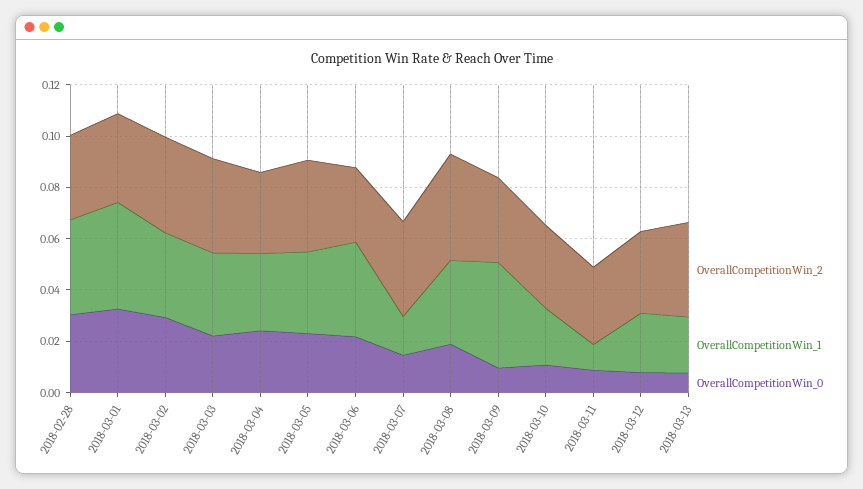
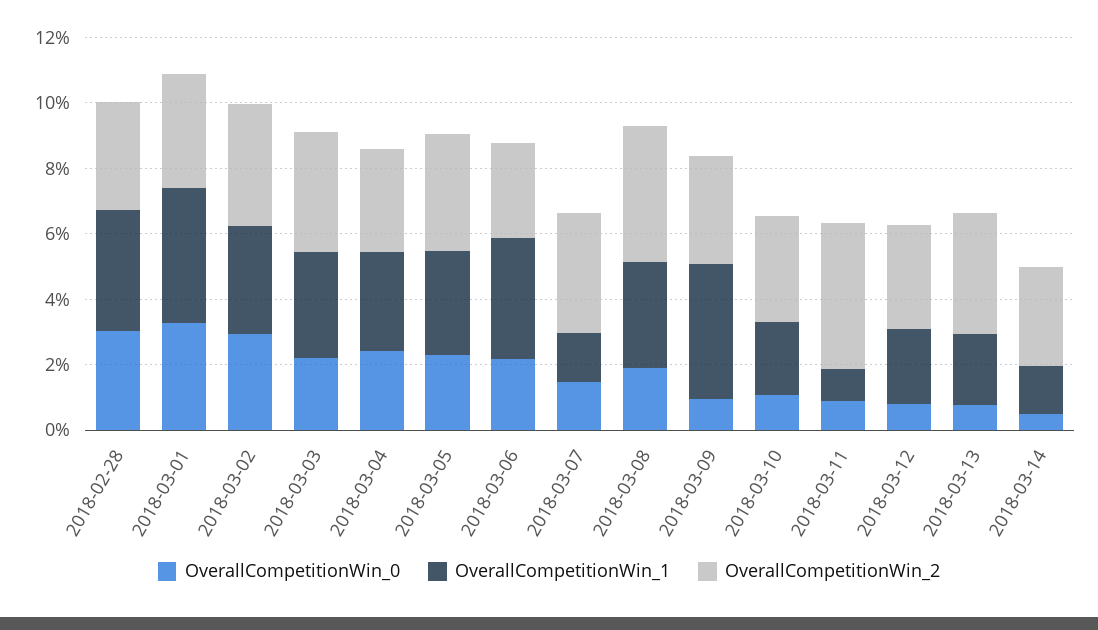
OverallCompetitionWin_2, 2018-03-11: 0.03 -> 0.045
OverallCompetitionWin_0, 2018-03-14: none -> 0.005
OverallCompetitionWin_1, 2018-03-14: none -> 0.015
OverallCompetitionWin_2, 2018-03-14: none -> 0.03

